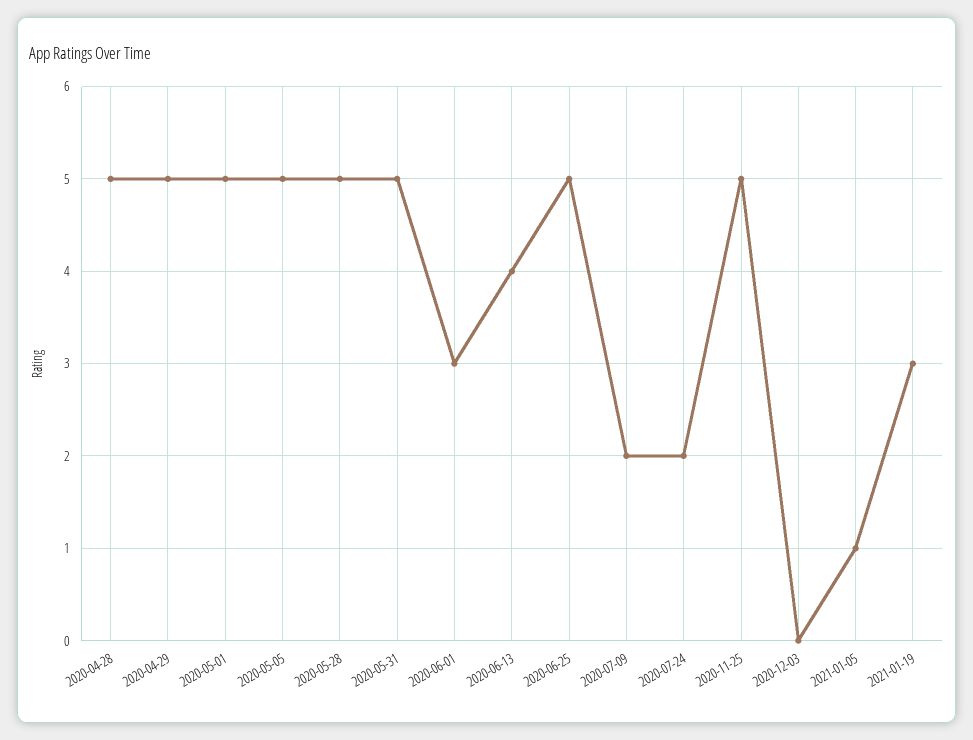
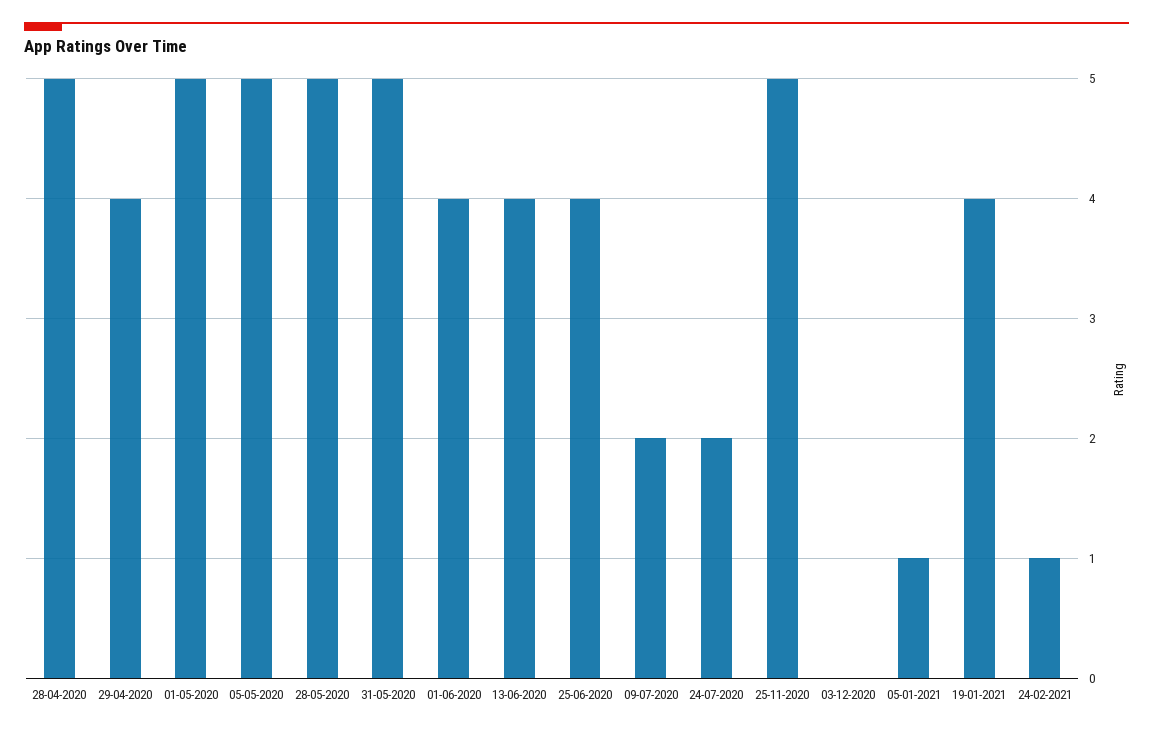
2020-04-29: 5 -> 4
2020-06-01: 3 -> 4
2020-06-25: 5 -> 4
2021-01-19: 3 -> 4
24-02-2021: none -> 1

